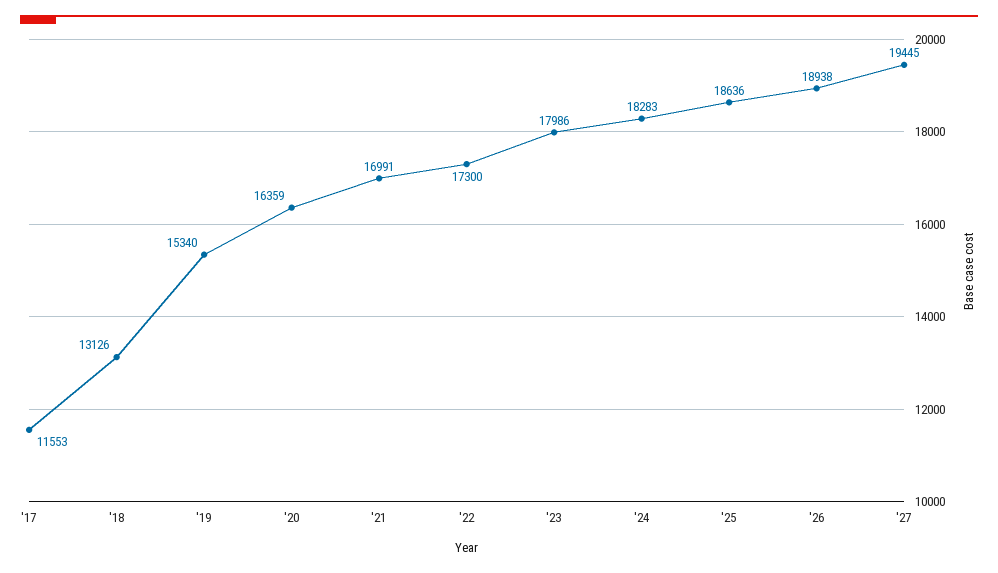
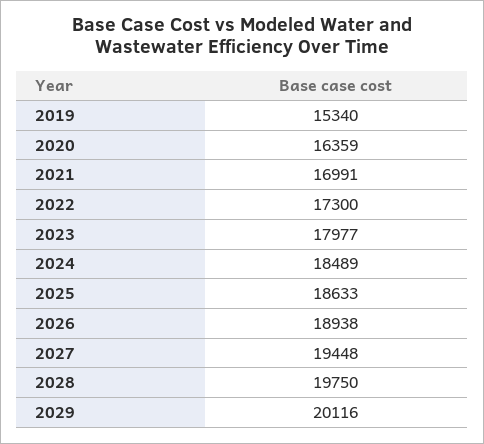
'17: 11553 -> none
'18: 13126 -> none
'23: 17986 -> 17977
'24: 18283 -> 18489
'25: 18636 -> 18633
'27: 19445 -> 19448
2028: none -> 19750
2029: none -> 20116

